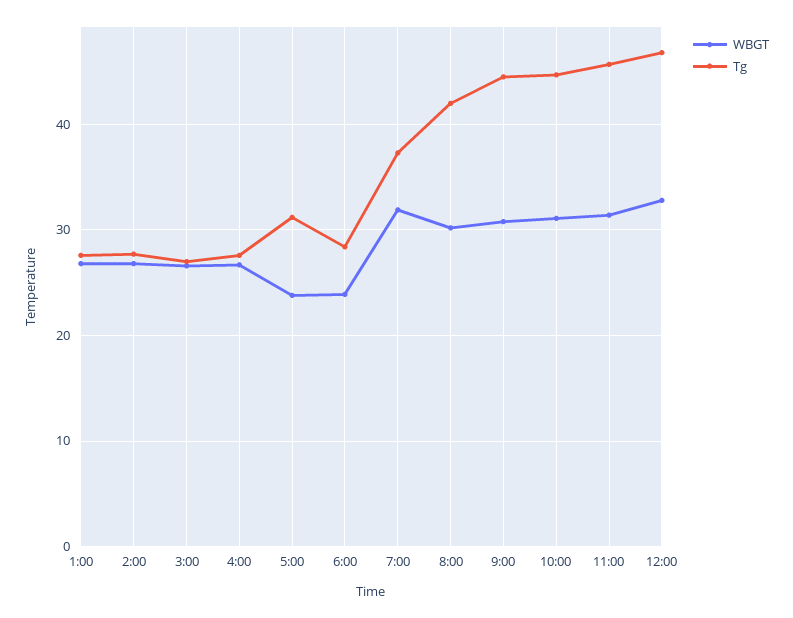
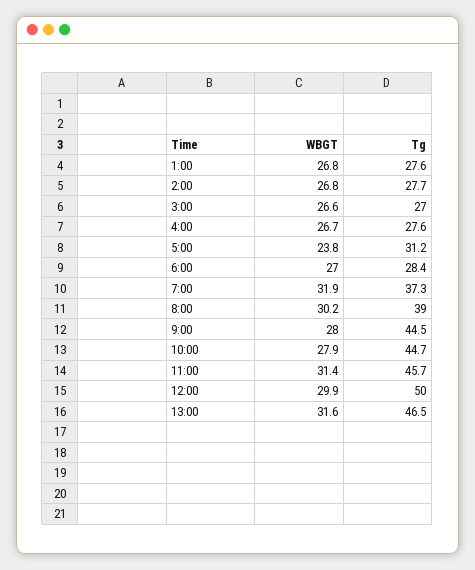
WBGT, 6:00: 24 -> 27
Tg, 8:00: 42 -> 39
WBGT, 9:00: 31 -> 28
WBGT, 10:00: 31 -> 27.9
WBGT, 12:00: 33 -> 29.9
Tg, 12:00: 47 -> 50
WBGT, 13:00: none -> 31.6
Tg, 13:00: none -> 46.5

